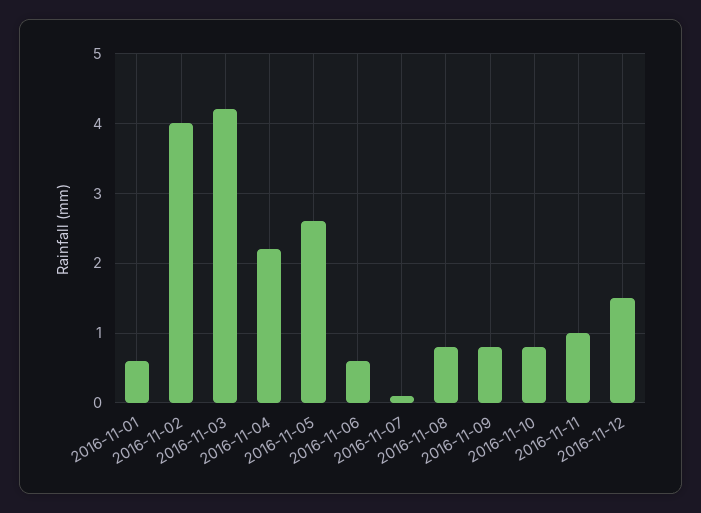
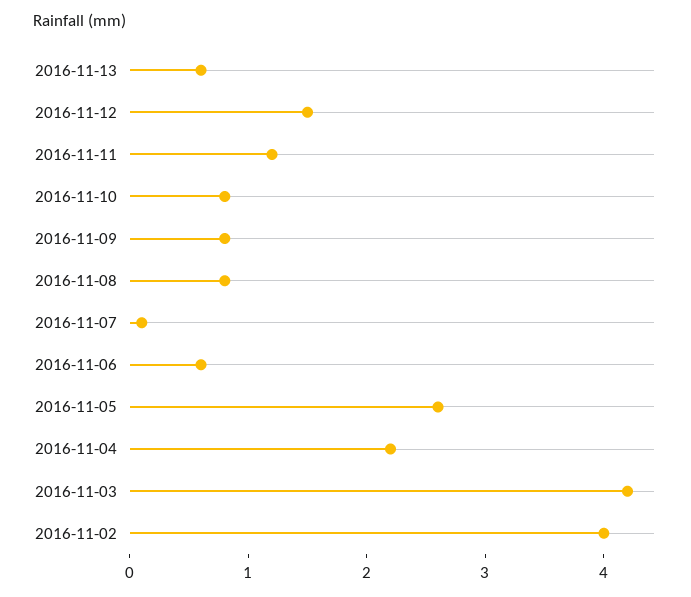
2016-11-01: 0.6 -> none
2016-11-11: 1 -> 1.2
2016-11-13: none -> 0.6

